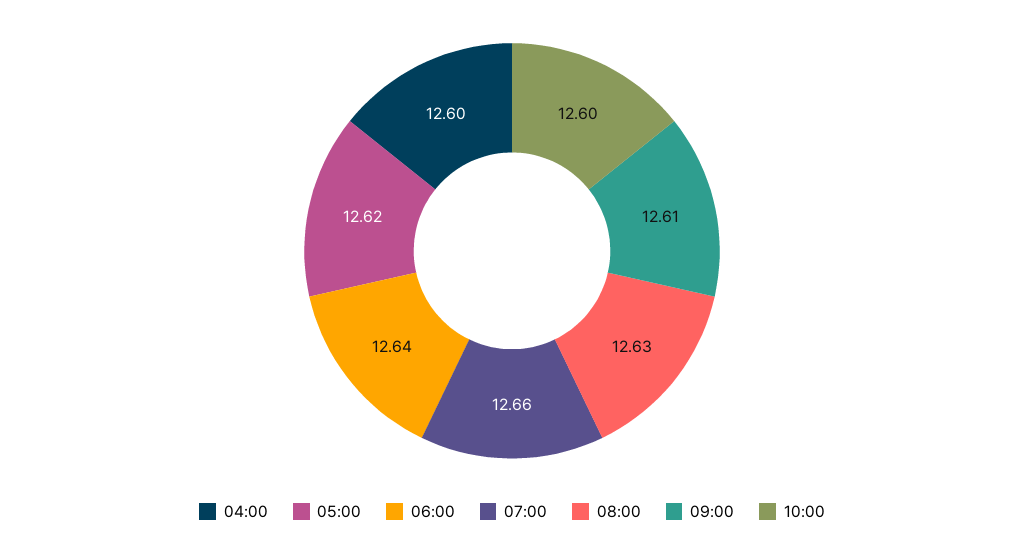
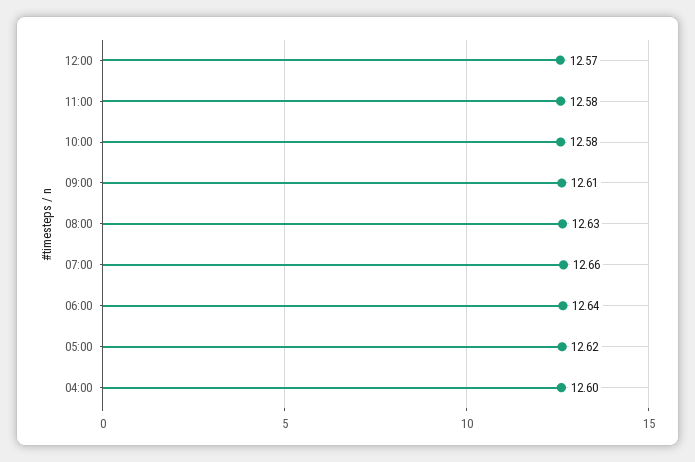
10:00: 12.6 -> 12.58
12:00: none -> 12.57
11:00: none -> 12.58

